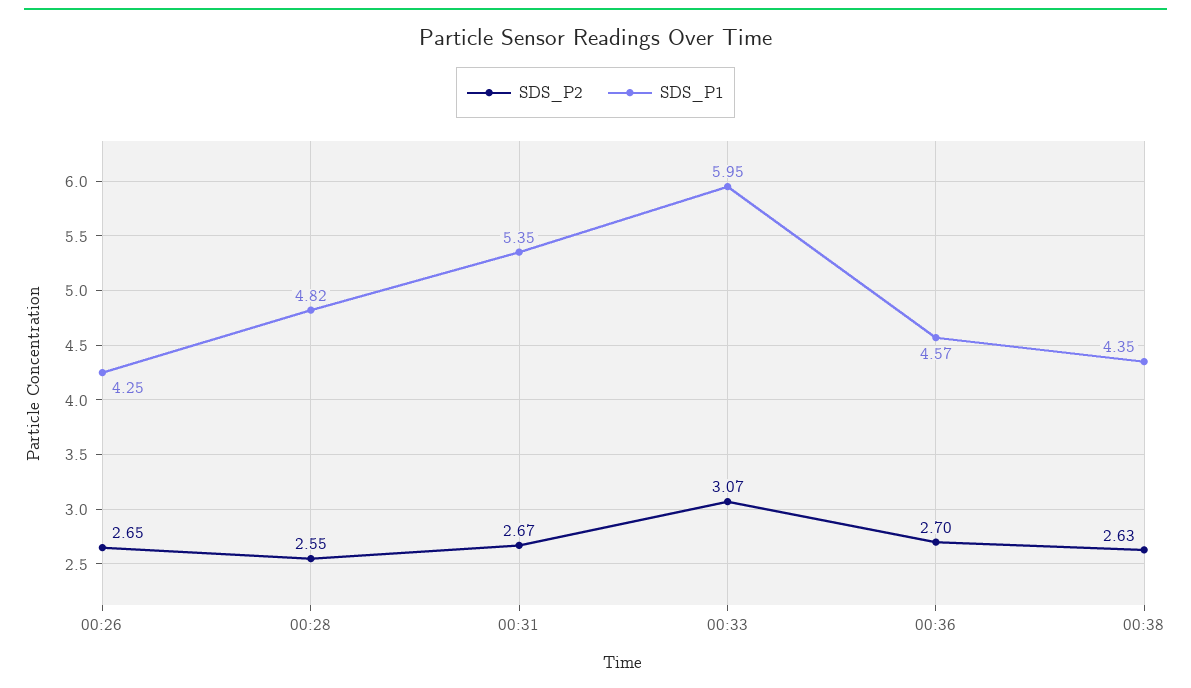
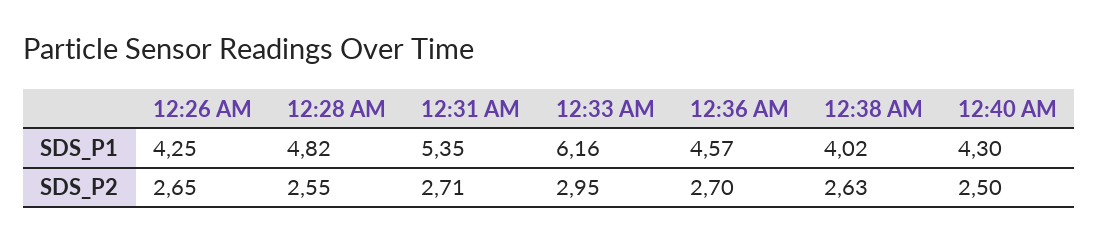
SDS_P2, 00:31: 2.67 -> 2.71
SDS_P2, 00:33: 3.07 -> 2.95
SDS_P1, 00:33: 5.95 -> 6.16
SDS_P1, 00:38: 4.35 -> 4.02
SDS_P1, 12:40 AM: none -> 4.3
SDS_P2, 12:40 AM: none -> 2.5

